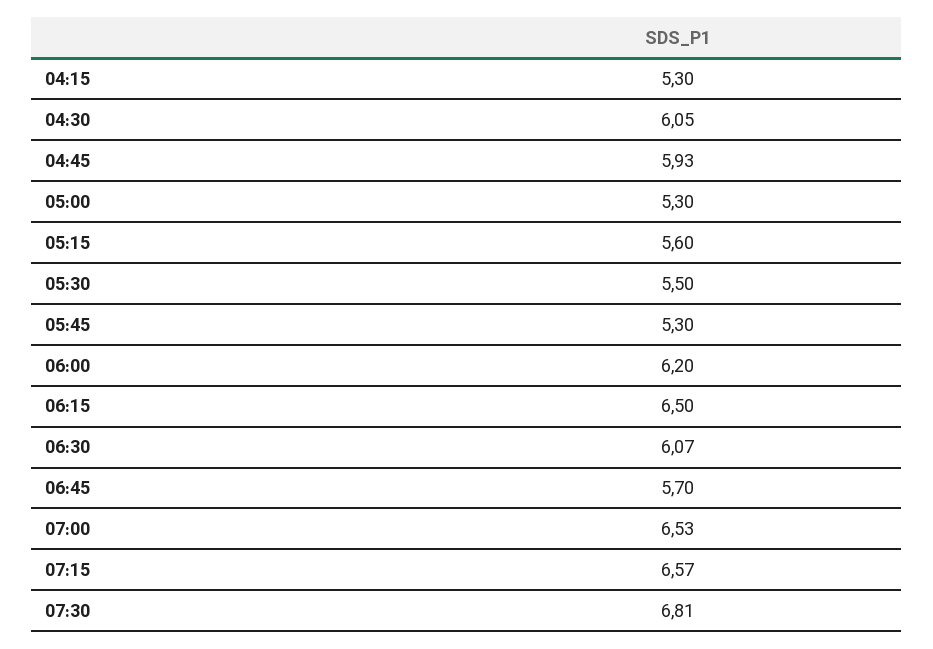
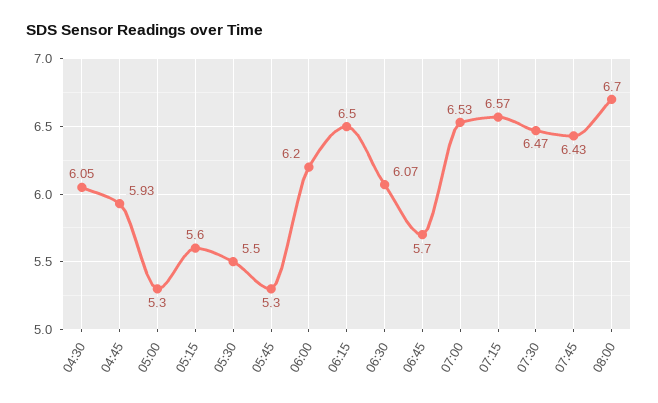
04:15: 5.3 -> none
07:30: 6.81 -> 6.47
07:45: none -> 6.43
08:00: none -> 6.7

